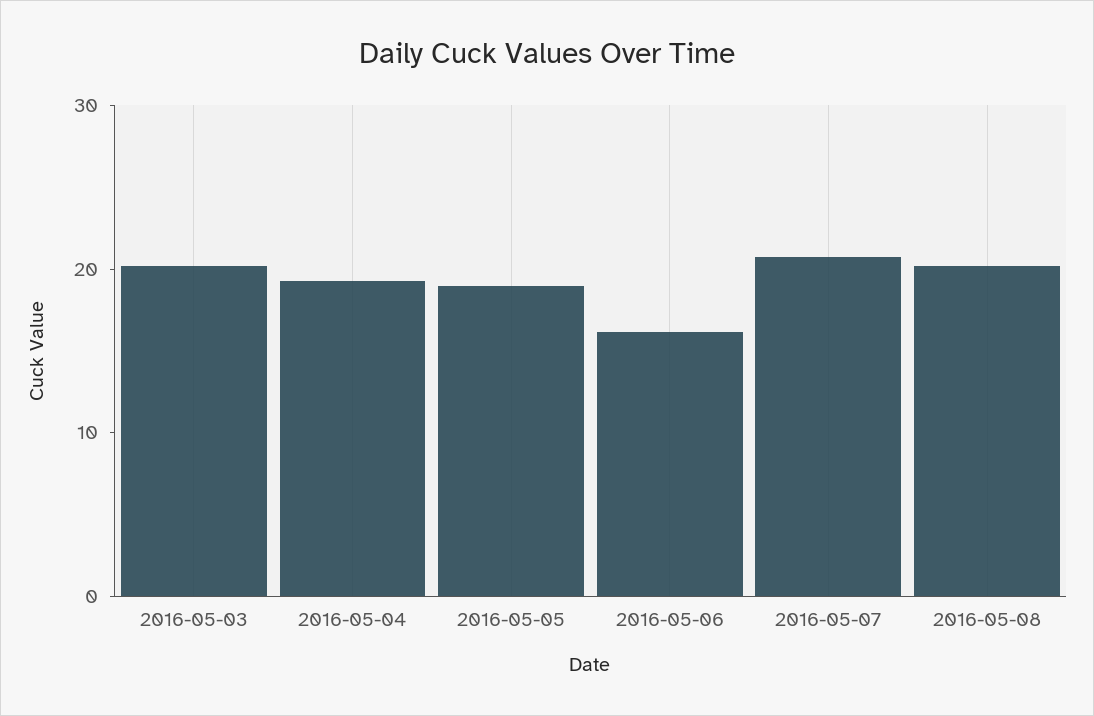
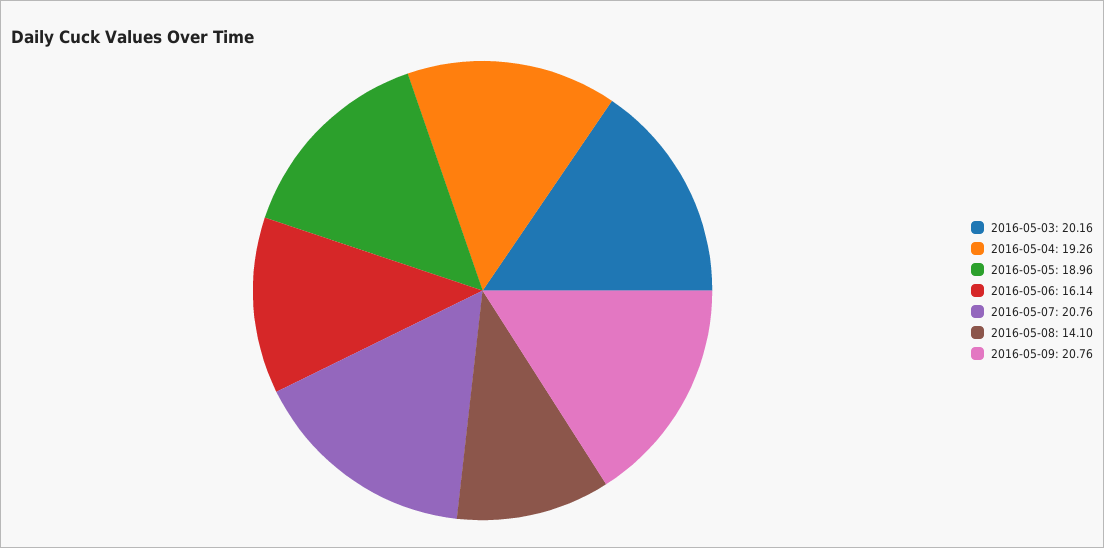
2016-05-08: 20 -> 14.1
2016-05-09: none -> 20.76

